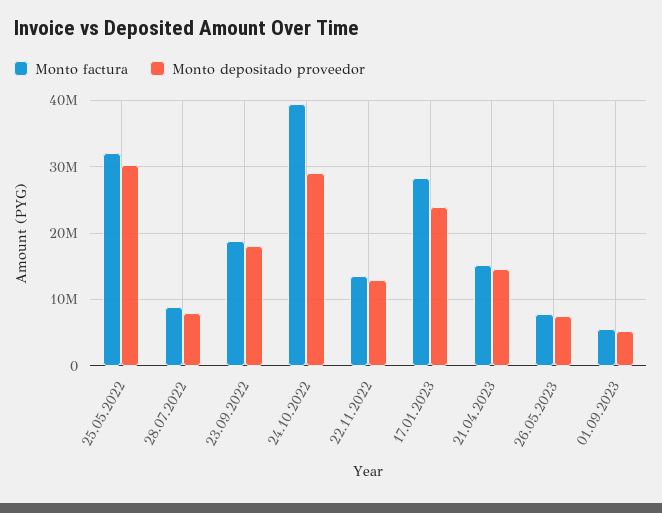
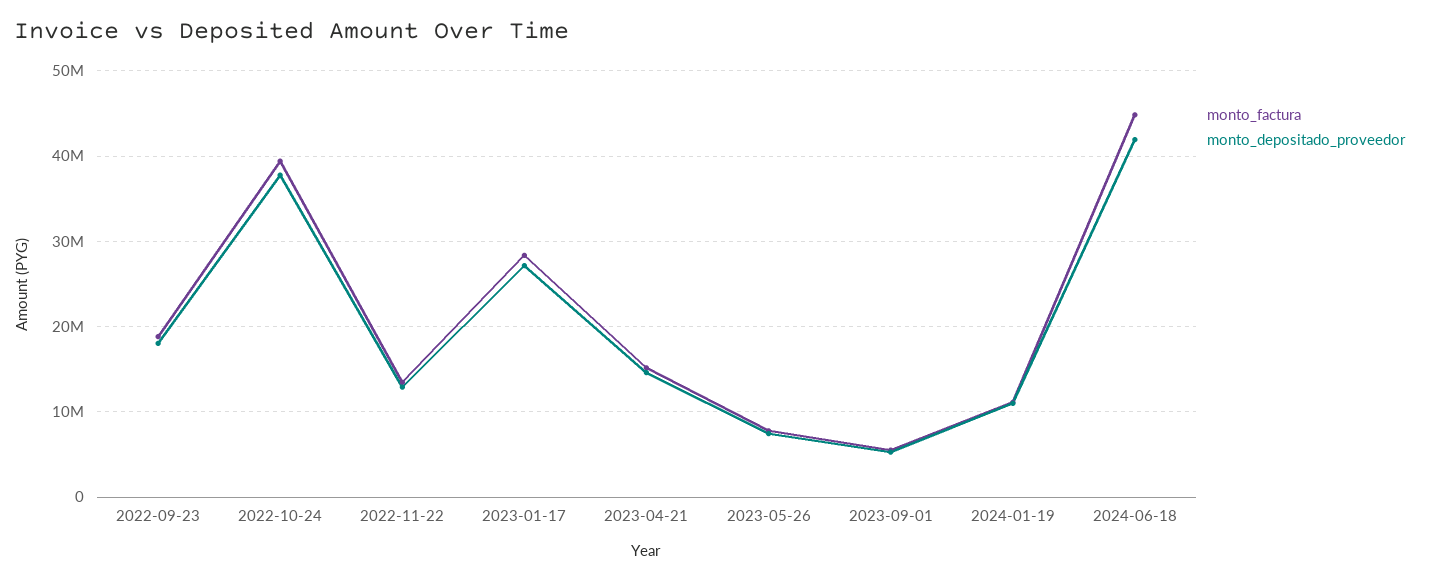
Monto factura, 25.05.2022: 32000000 -> none
Monto depositado proveedor, 25.05.2022: 30000000 -> none
Monto factura, 28.07.2022: 9000000 -> none
Monto depositado proveedor, 28.07.2022: 8000000 -> none
Monto depositado proveedor, 24.10.2022: 29000000 -> 38000000
Monto depositado proveedor, 17.01.2023: 24000000 -> 27000000
Monto factura, 2024-01-19: none -> 11000000
Monto depositado proveedor, 2024-01-19: none -> 11000000
Monto factura, 2024-06-18: none -> 45000000
Monto depositado proveedor, 2024-06-18: none -> 42000000

